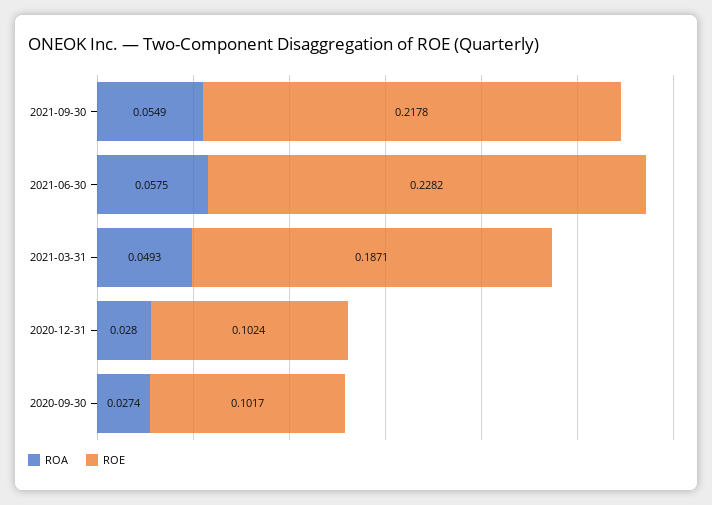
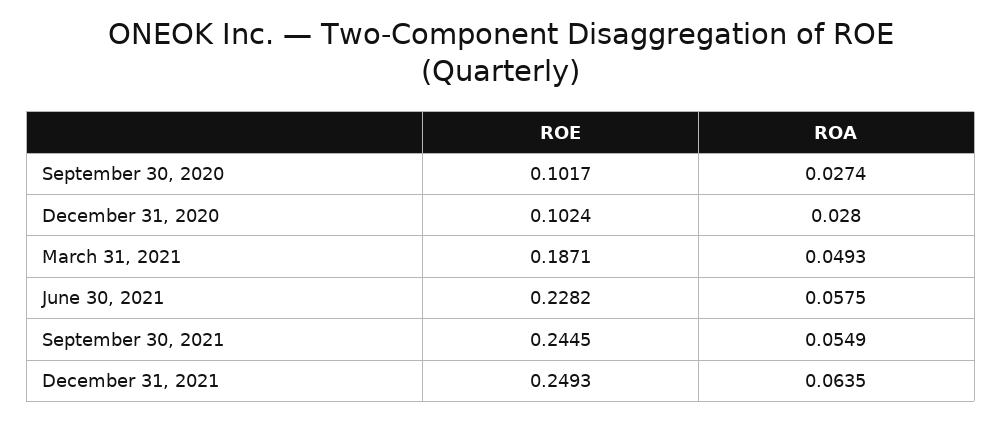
ROE, 2021-09-30: 0.2178 -> 0.2445
ROE, December 31, 2021: none -> 0.2493
ROA, December 31, 2021: none -> 0.0635

